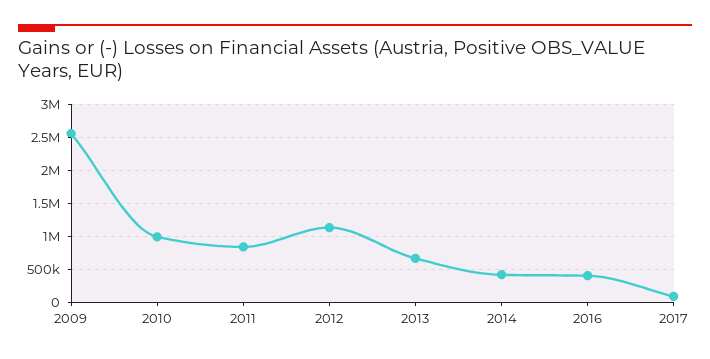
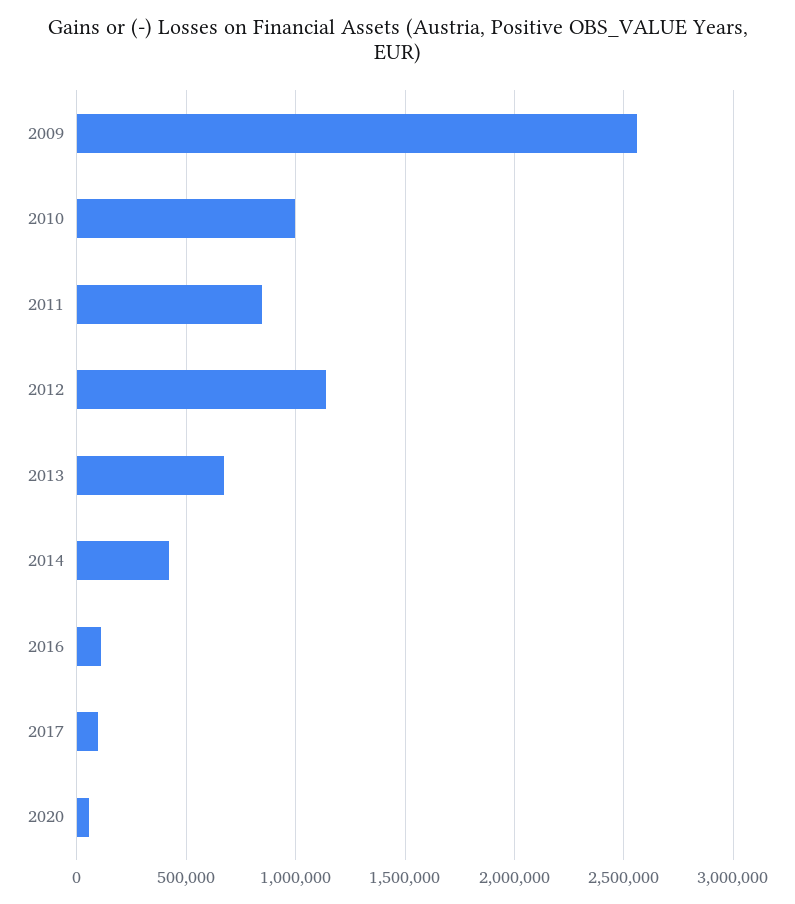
2016: 400000 -> 100000
2020: none -> 50000

